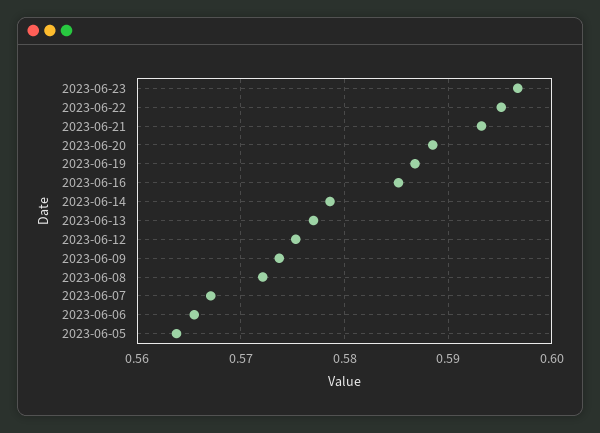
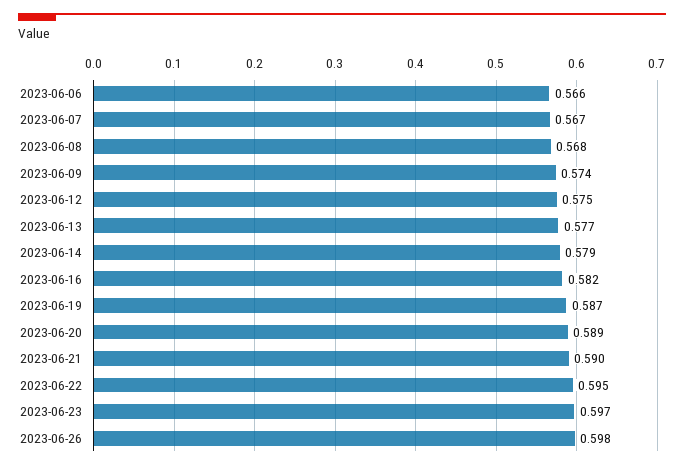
2023-06-21: 0.593 -> 0.59
2023-06-16: 0.585 -> 0.582
2023-06-08: 0.572 -> 0.568
2023-06-05: 0.564 -> none
2023-06-26: none -> 0.598

